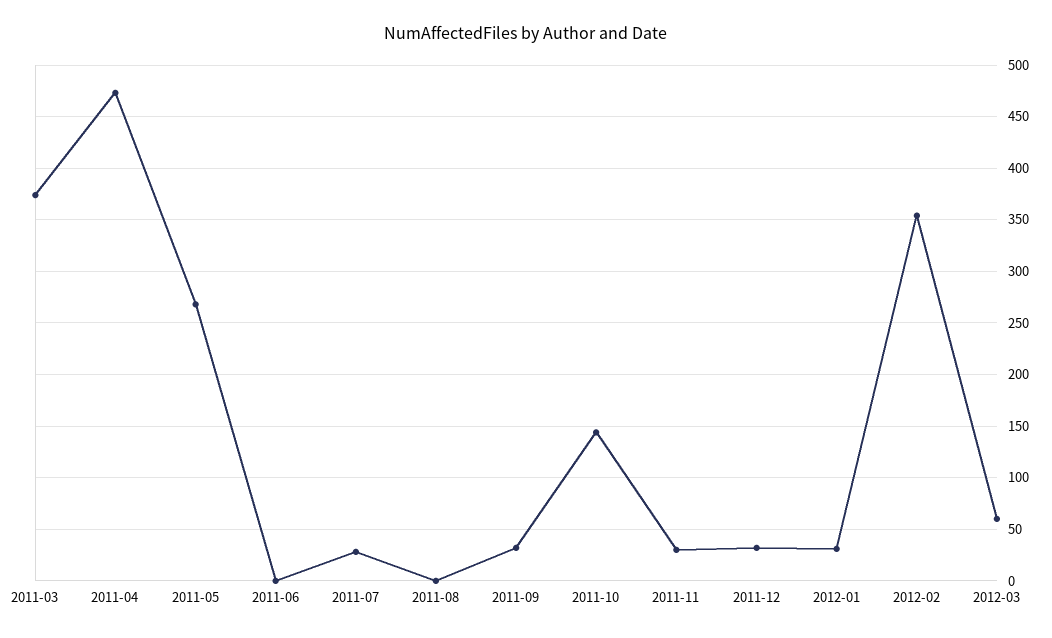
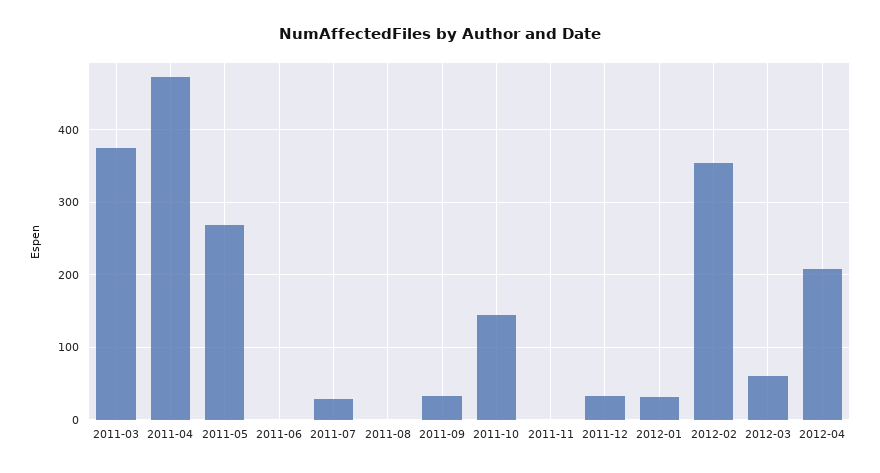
2011-11: 30 -> 0
2012-04: none -> 210

